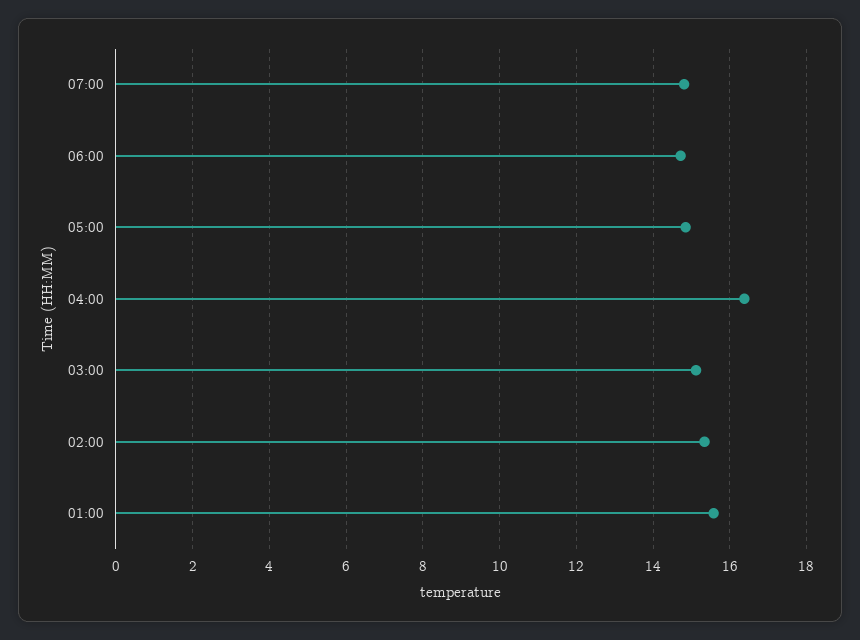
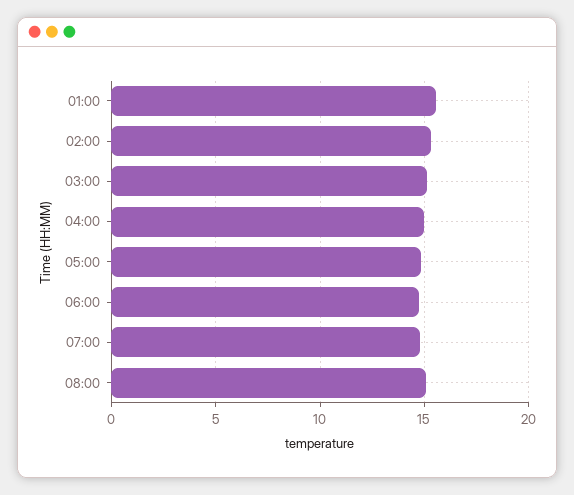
04:00: 16.4 -> 15
08:00: none -> 15

